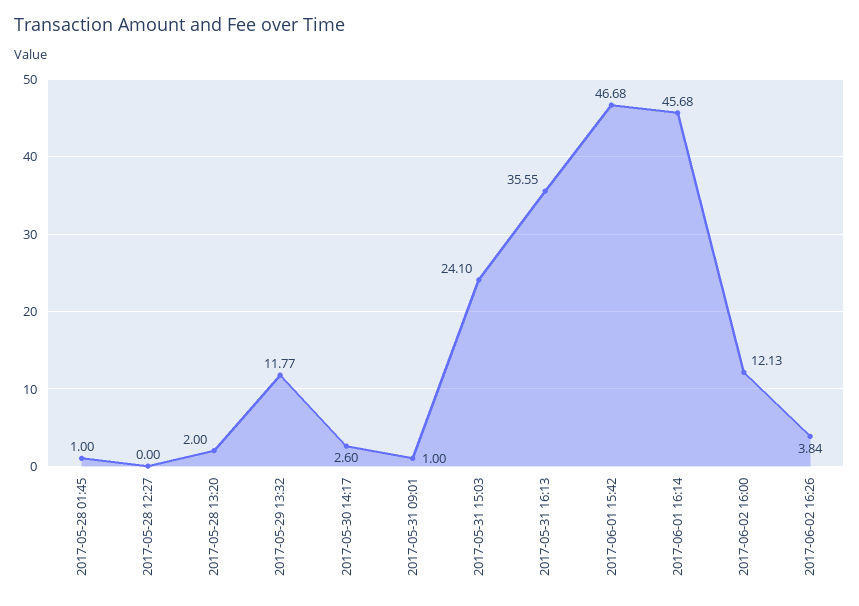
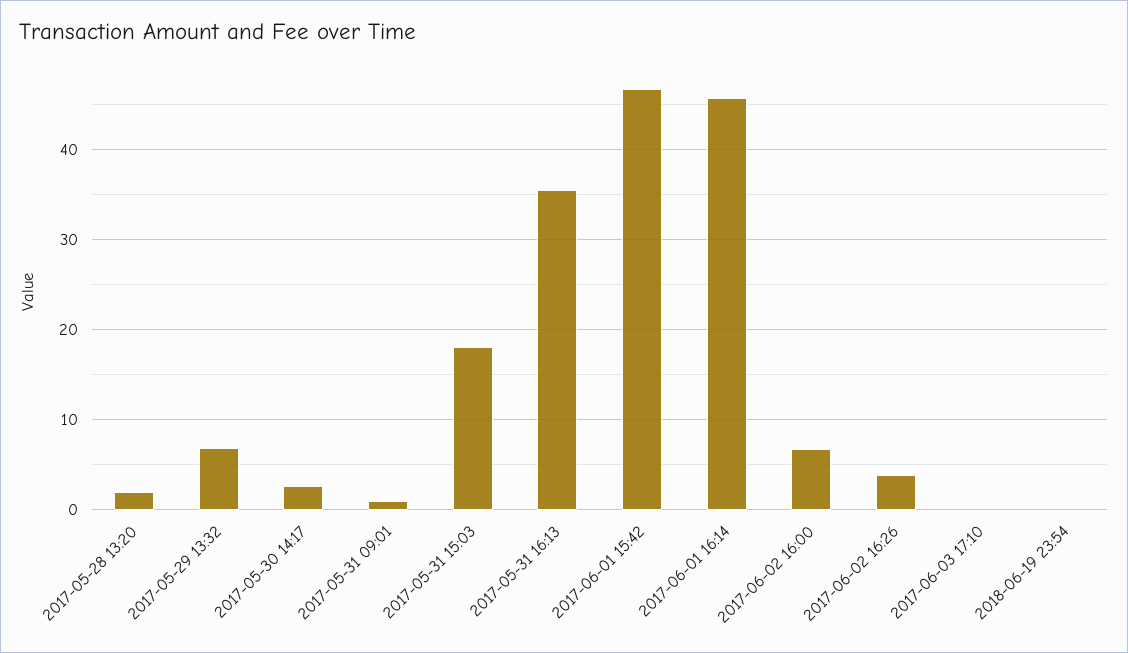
2017-05-28 01:45: 1 -> none
2017-05-28 12:27: 0 -> none
2017-05-29 13:32: 11.77 -> 7
2017-05-31 15:03: 24.1 -> 18
2017-06-02 16:00: 12.13 -> 7
2017-06-03 17:10: none -> 0
2018-06-19 23:54: none -> 0

